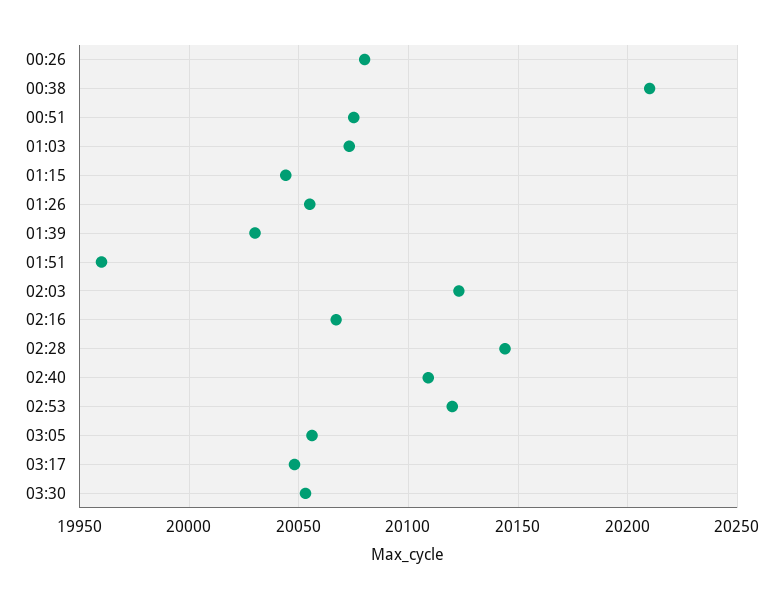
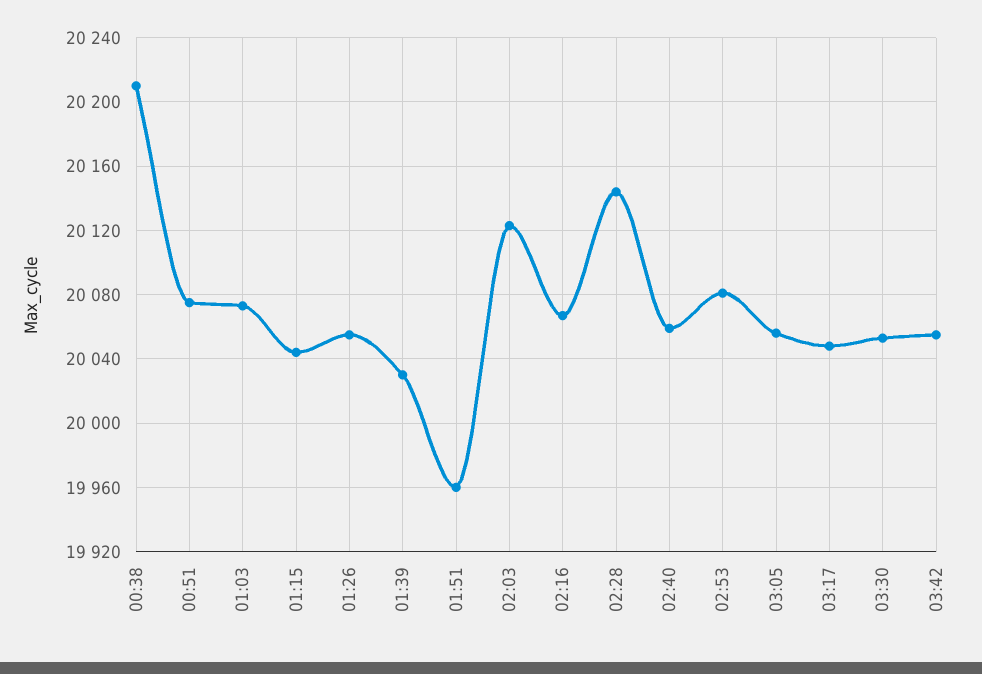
00:26: 20080 -> none
02:40: 20110 -> 20060
02:53: 20120 -> 20080
03:42: none -> 20055

